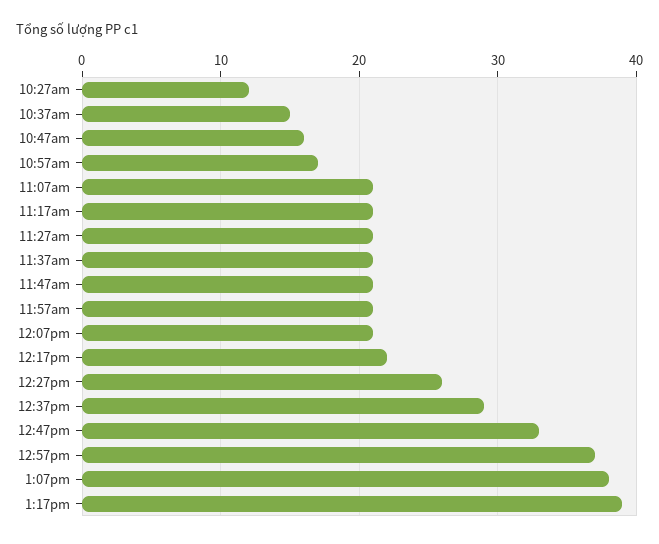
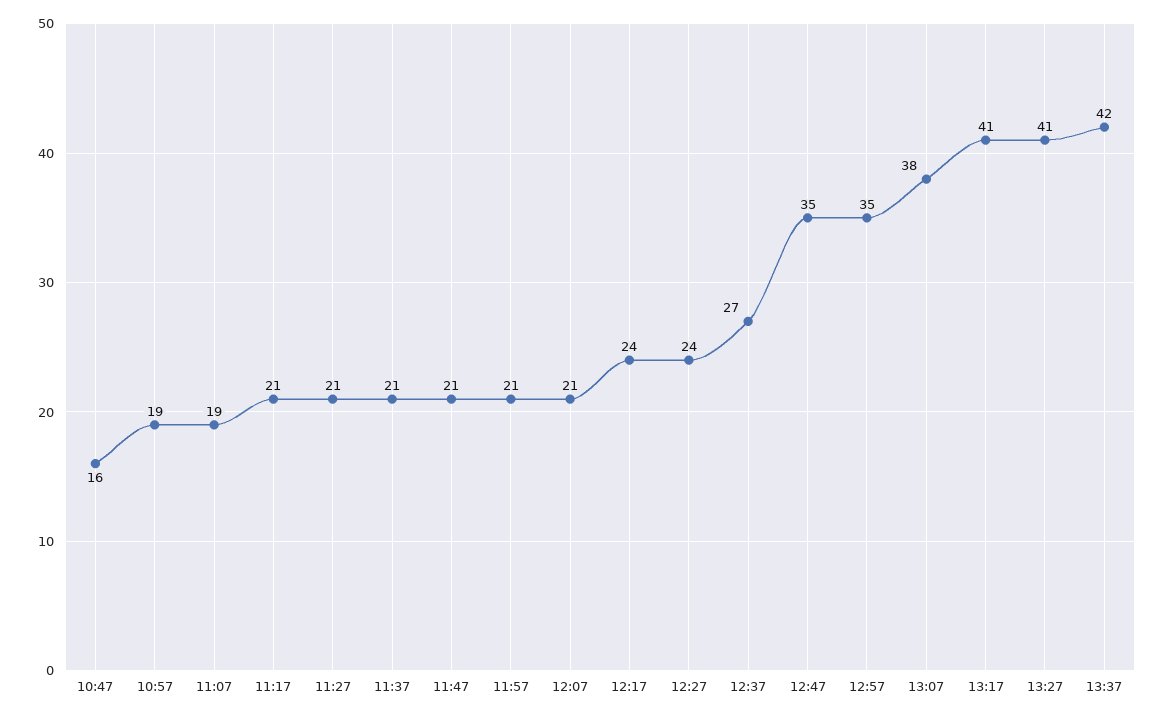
10:27am: 12 -> none
10:37am: 15 -> none
10:57am: 17 -> 19
11:07am: 21 -> 19
12:17pm: 22 -> 24
12:27pm: 26 -> 24
12:37pm: 29 -> 27
12:47pm: 33 -> 35
12:57pm: 37 -> 35
1:17pm: 39 -> 41
13:27: none -> 41
13:37: none -> 42

